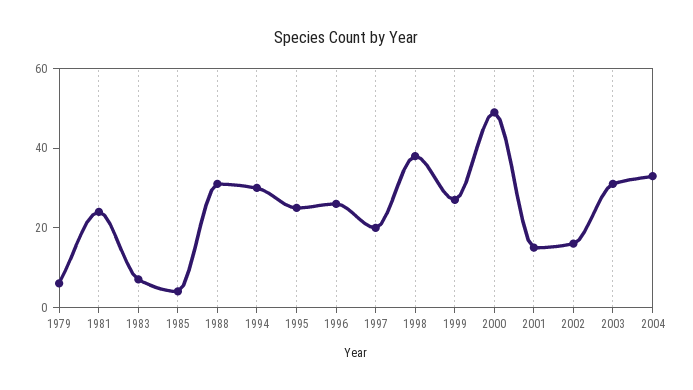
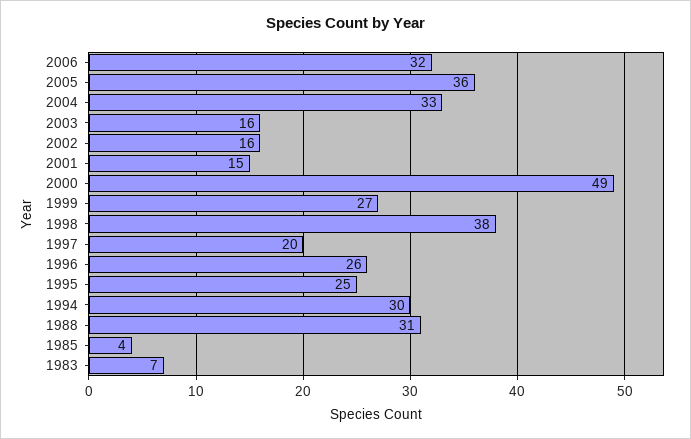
1979: 5 -> none
1981: 25 -> none
2003: 30 -> 16
2006: none -> 32
2005: none -> 36

